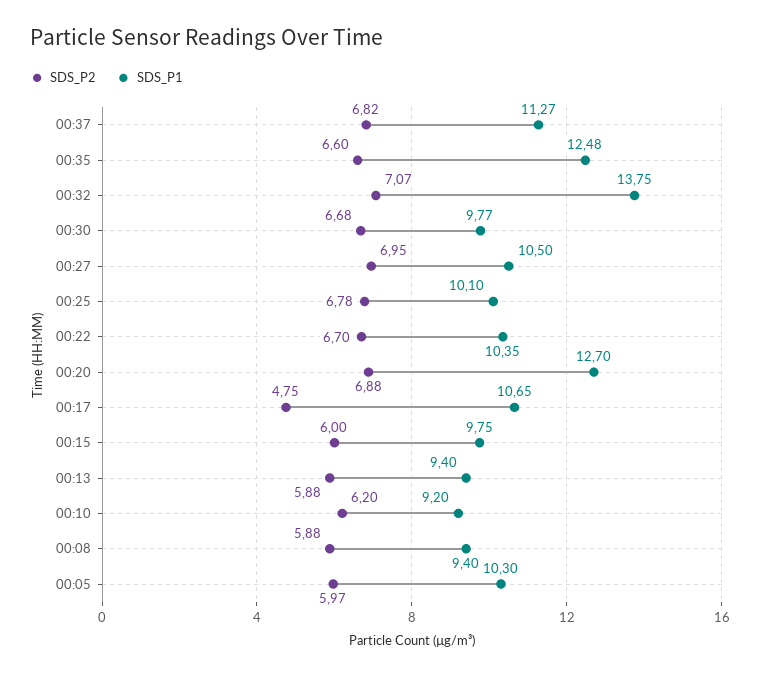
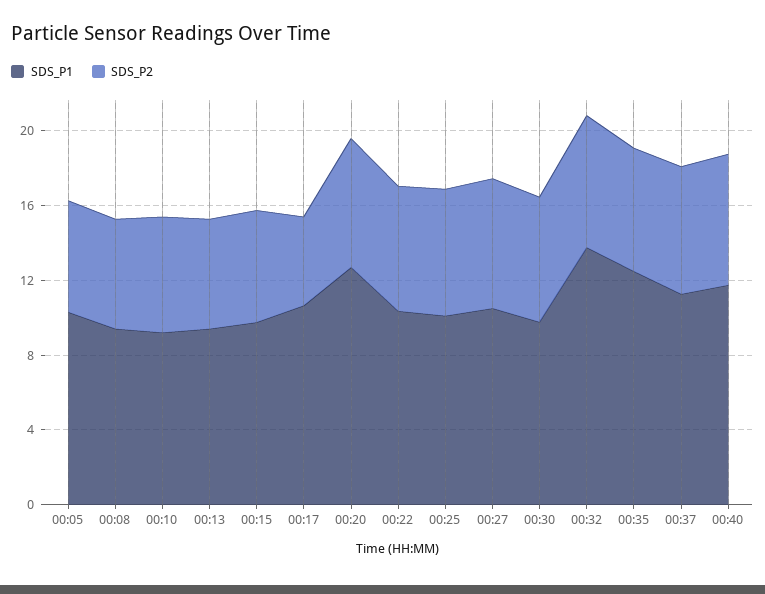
SDS_P1, 00:40: none -> 12
SDS_P2, 00:40: none -> 7

